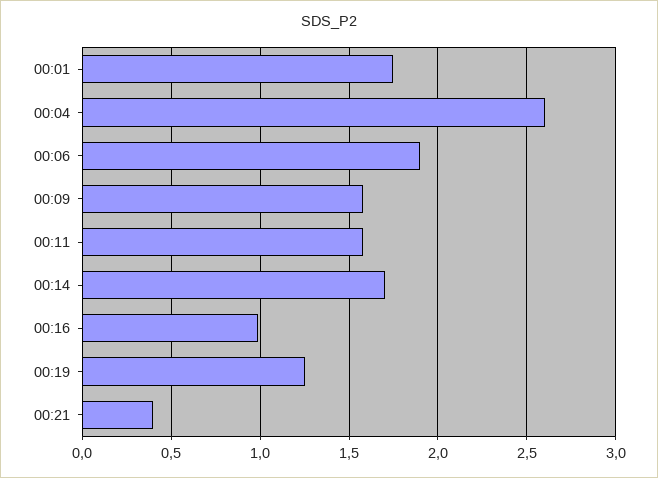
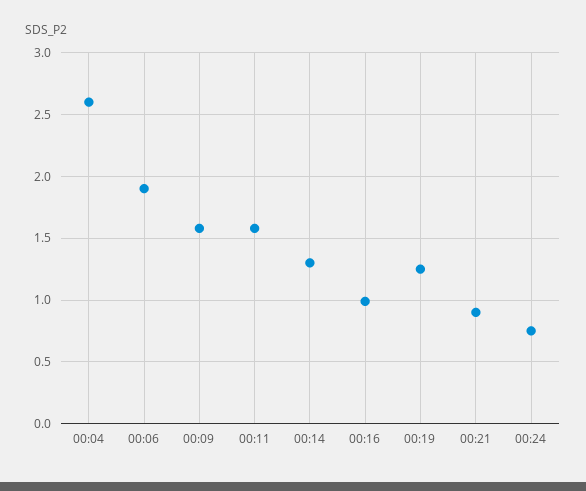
00:01: 1.75 -> none
00:14: 1.7 -> 1.3
00:21: 0.4 -> 0.9
00:24: none -> 0.75

